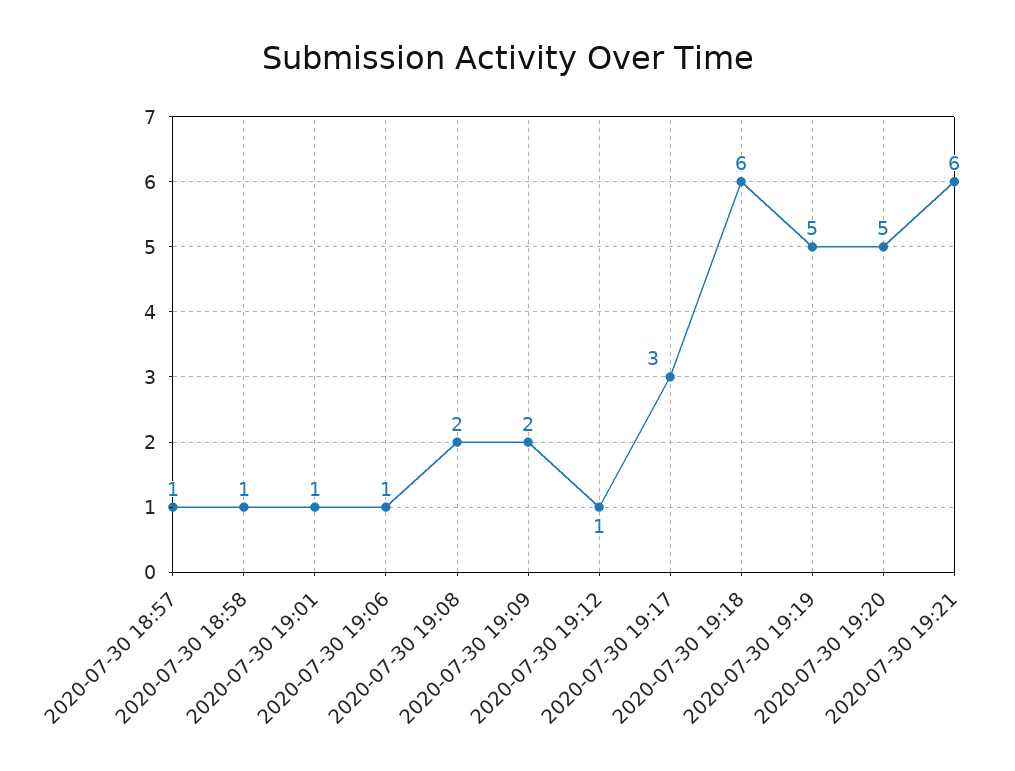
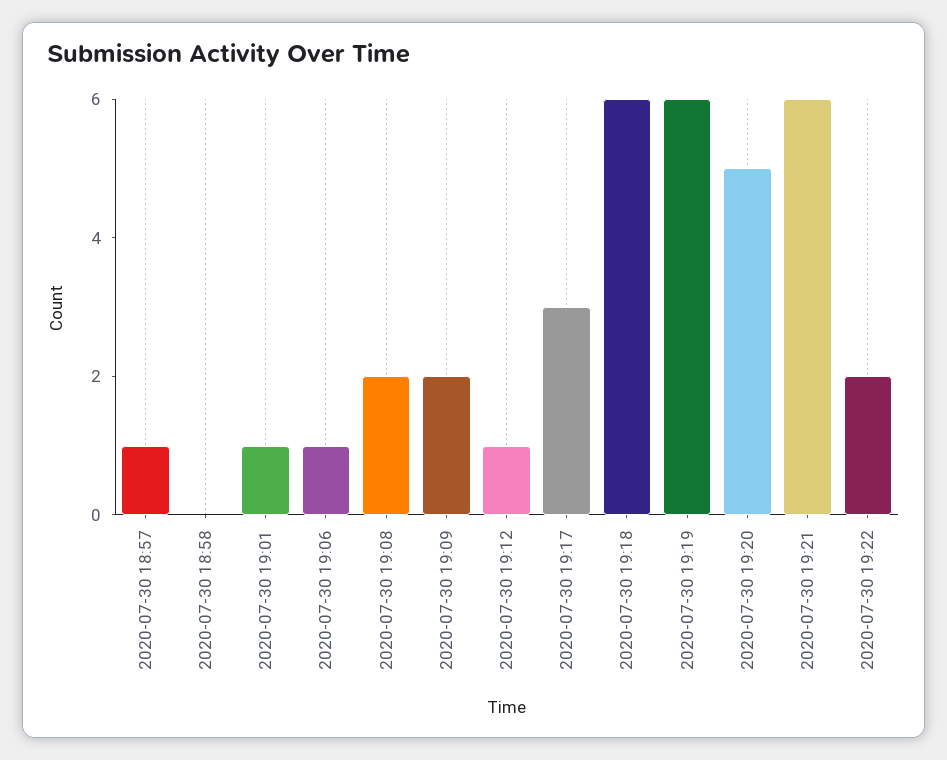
2020-07-30 18:58: 1 -> 0
2020-07-30 19:19: 5 -> 6
2020-07-30 19:22: none -> 2

